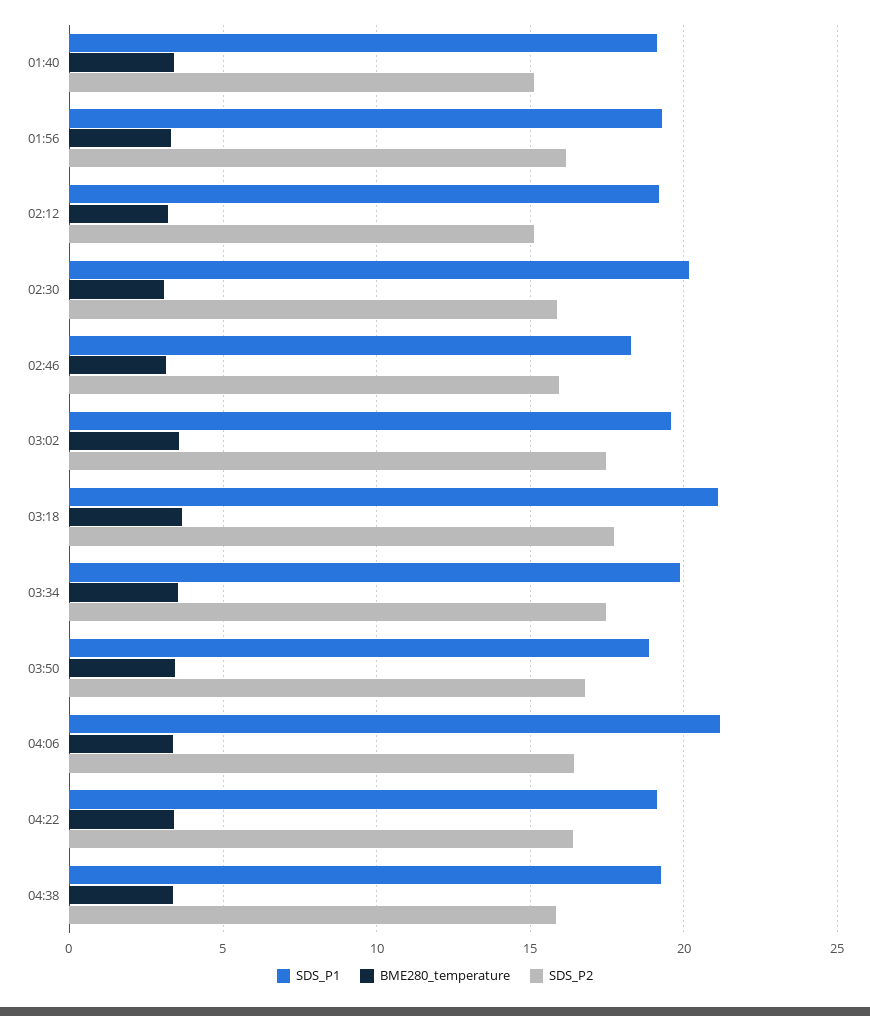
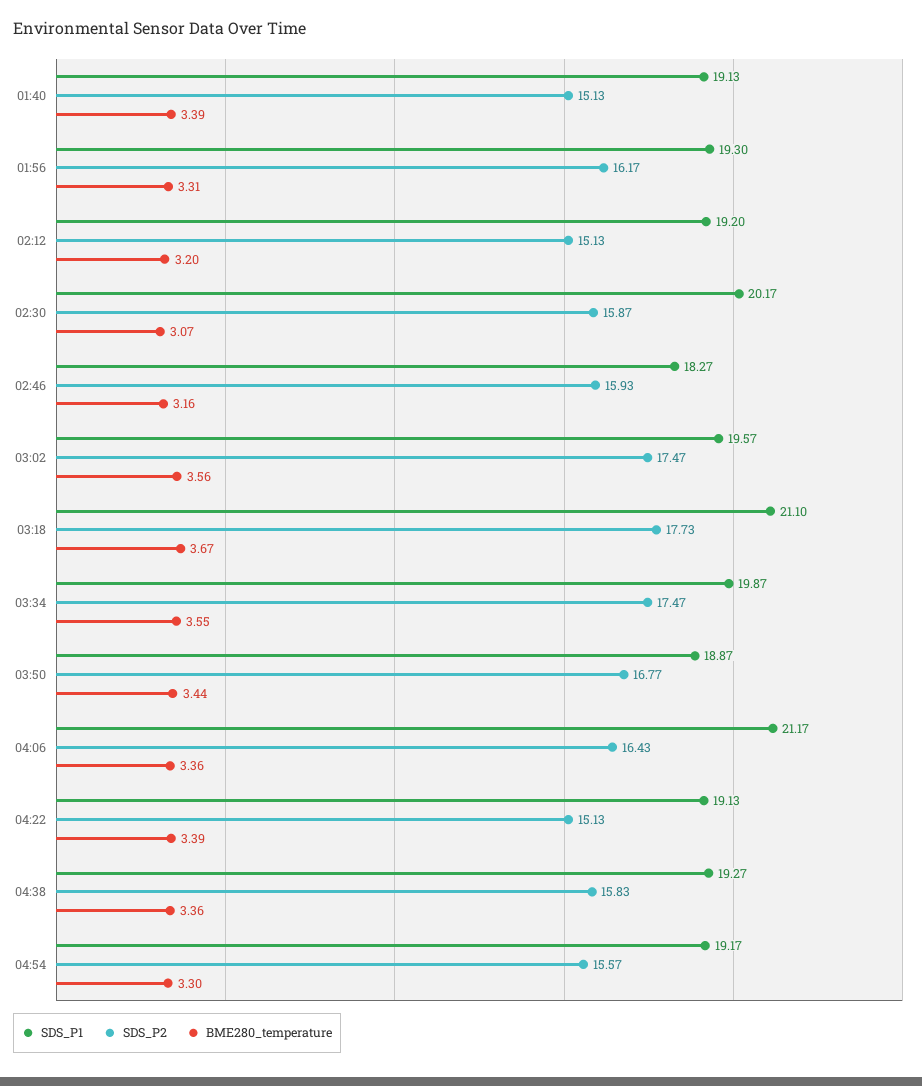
SDS_P2, 04:22: 16.5 -> 15.13
SDS_P1, 04:54: none -> 19.17
SDS_P2, 04:54: none -> 15.57
BME280_temperature, 04:54: none -> 3.3

